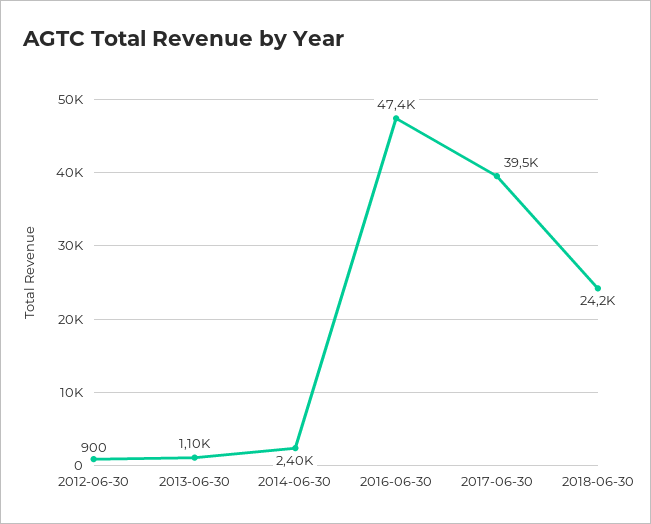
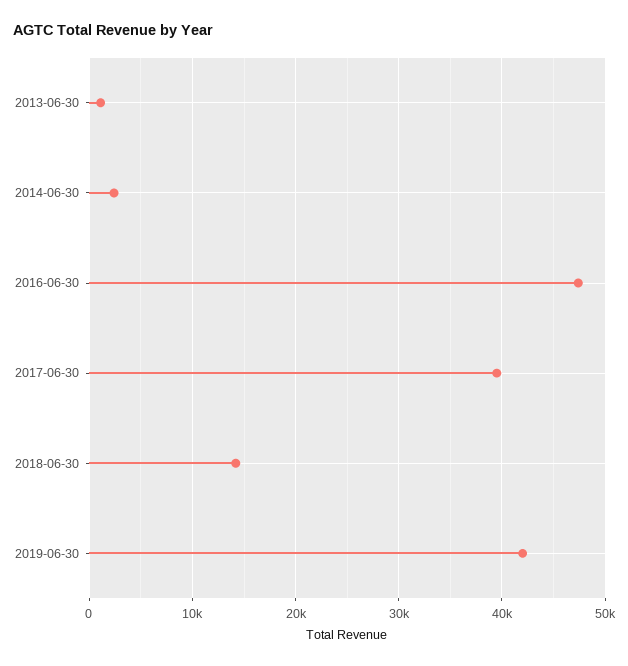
2012-06-30: 900 -> none
2018-06-30: 24200 -> 14000
2019-06-30: none -> 42000

